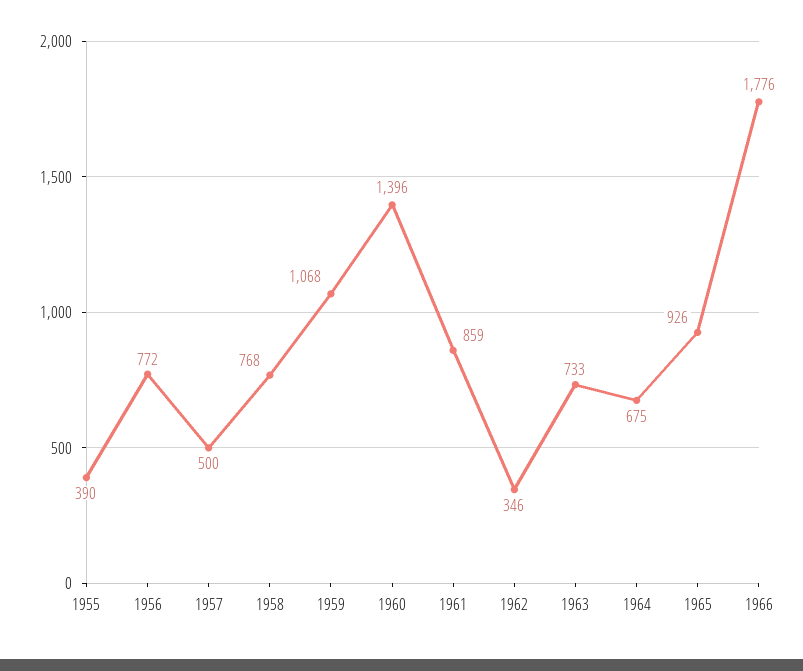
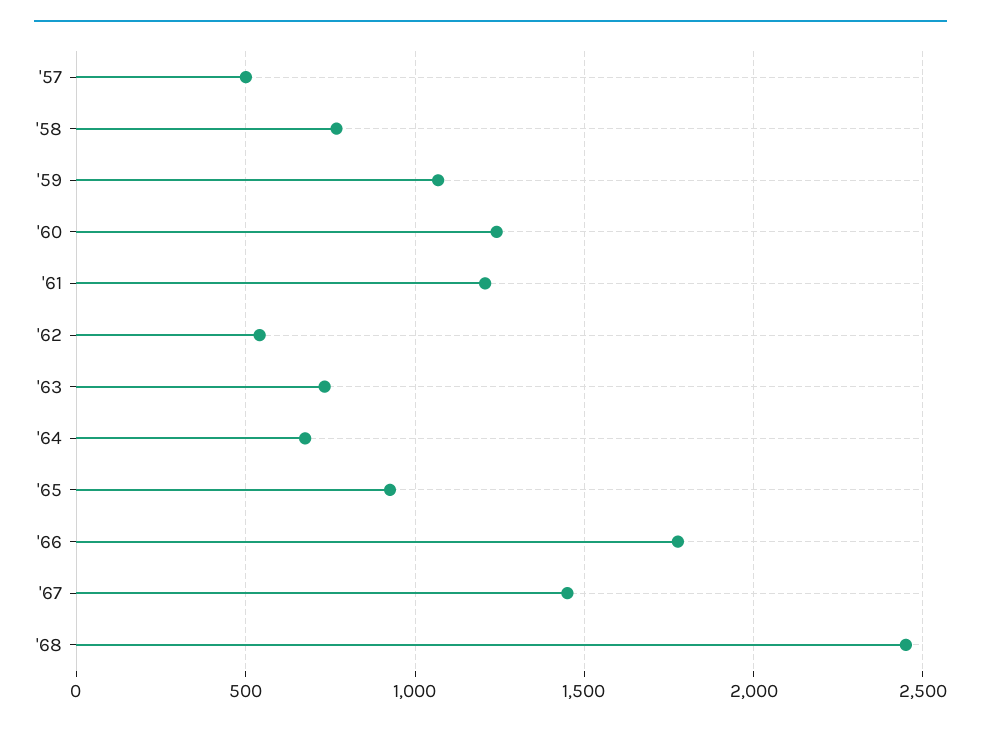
1955: 390 -> none
1956: 772 -> none
1960: 1396 -> 1250
1961: 859 -> 1200
1962: 346 -> 550
'67: none -> 1450
'68: none -> 2450

